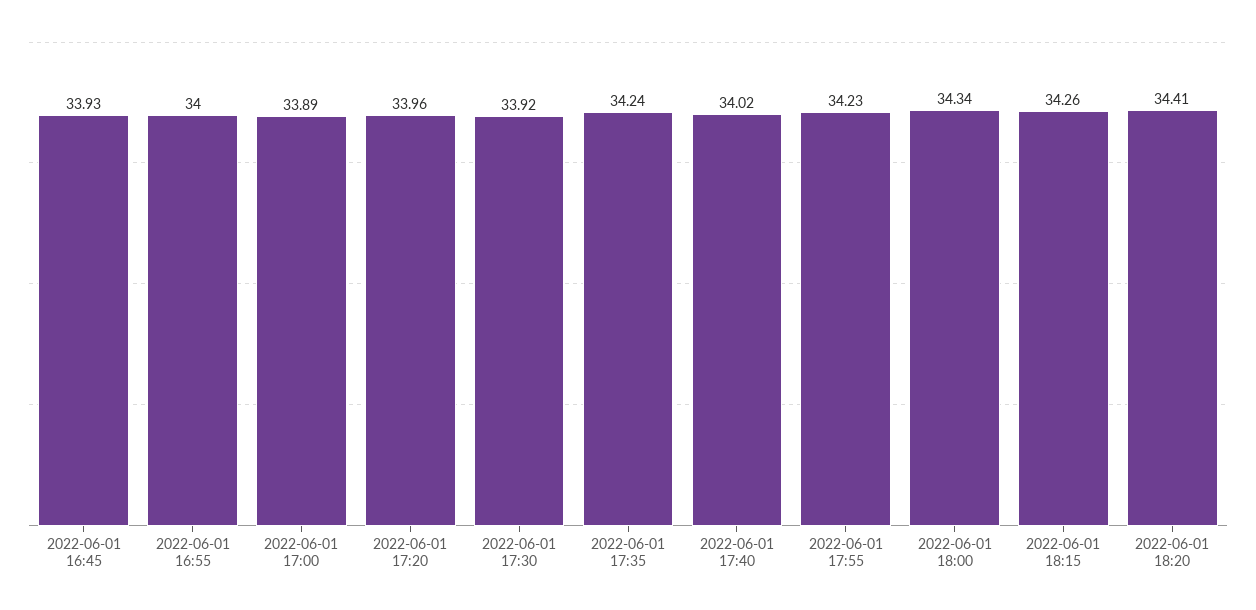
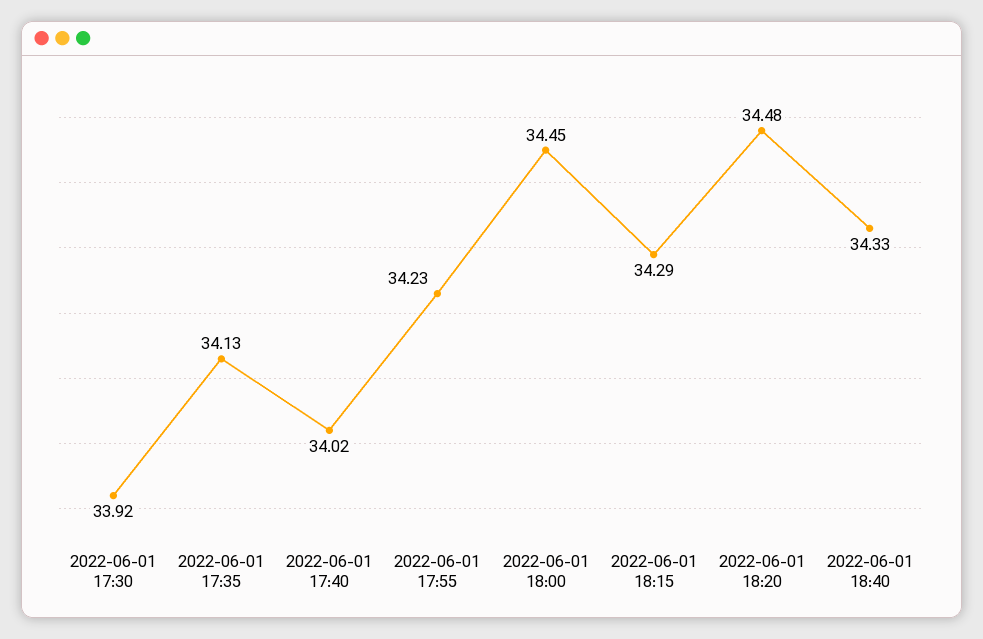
2022-06-01 16:45: 33.93 -> none
2022-06-01 16:55: 34 -> none
2022-06-01 17:00: 33.89 -> none
2022-06-01 17:20: 33.96 -> none
2022-06-01 17:35: 34.24 -> 34.13
2022-06-01 18:00: 34.34 -> 34.45
2022-06-01 18:15: 34.26 -> 34.29
2022-06-01 18:20: 34.41 -> 34.48
2022-06-01 18:40: none -> 34.33

